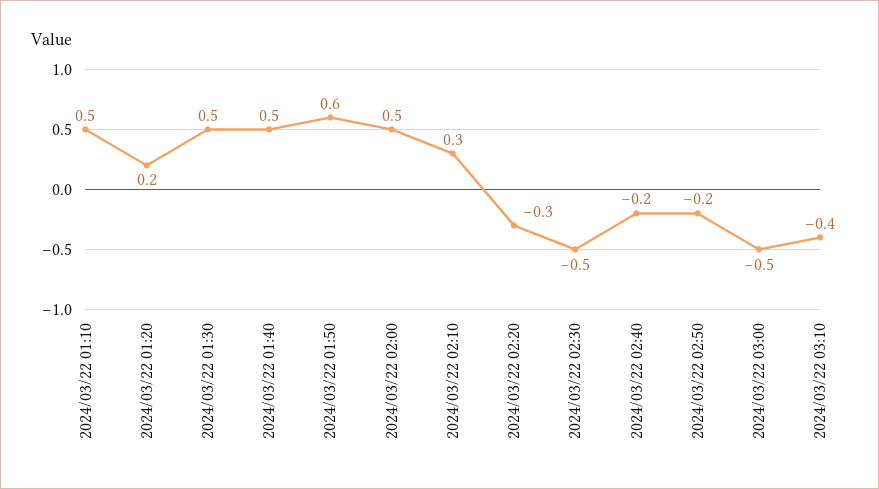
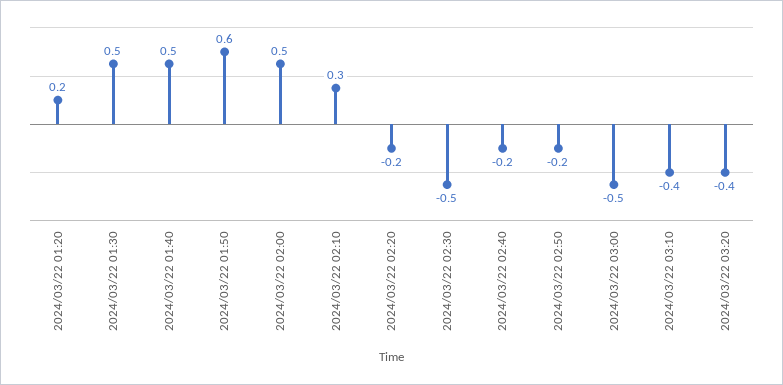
2024/03/22 01:10: 0.5 -> none
2024/03/22 02:20: -0.3 -> -0.2
2024/03/22 03:20: none -> -0.4

